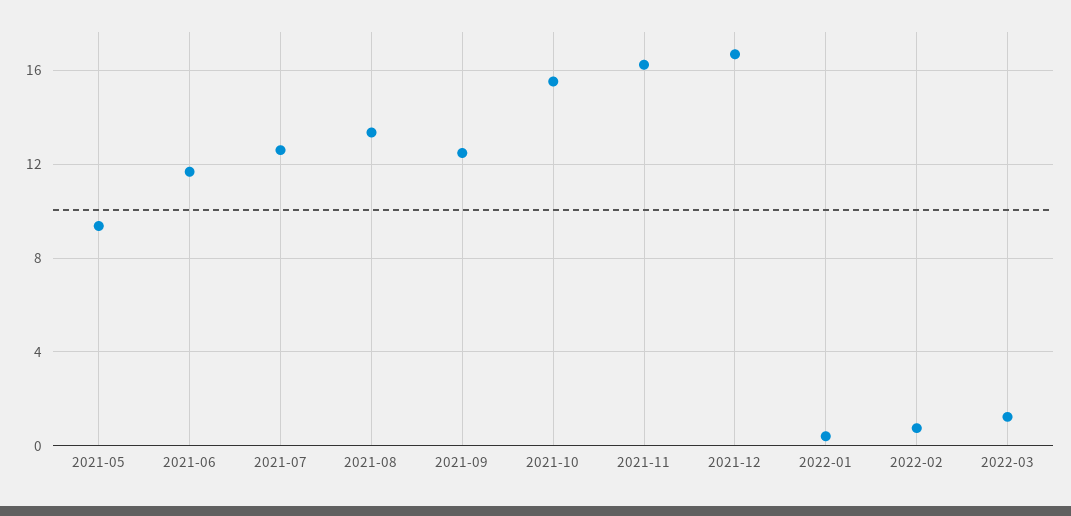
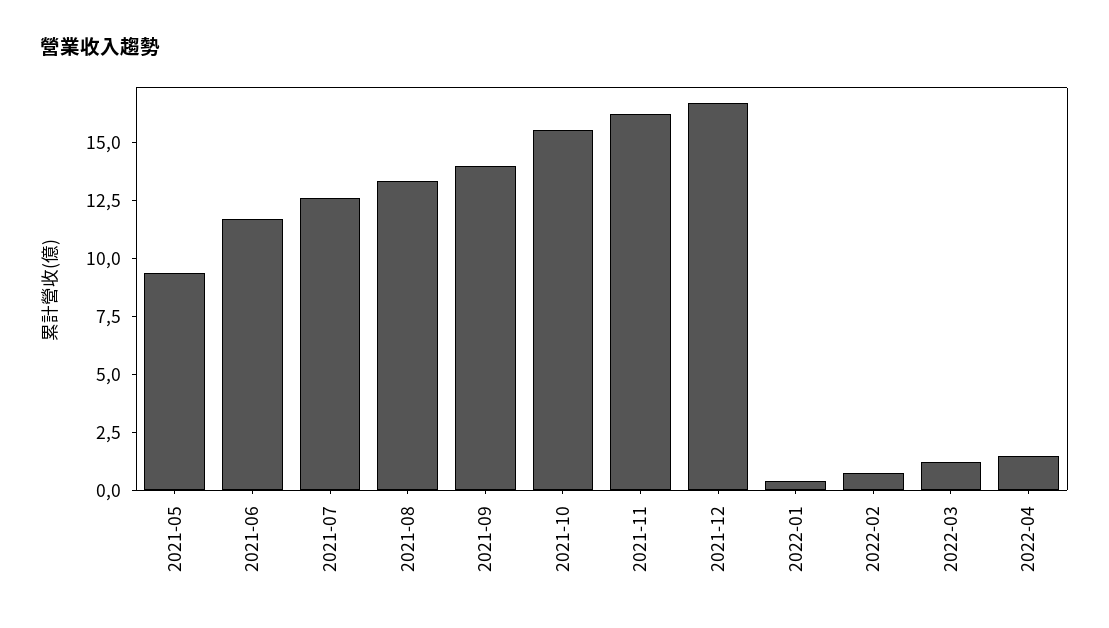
2021-09: 12.5 -> 14
2022-04: none -> 1.5

